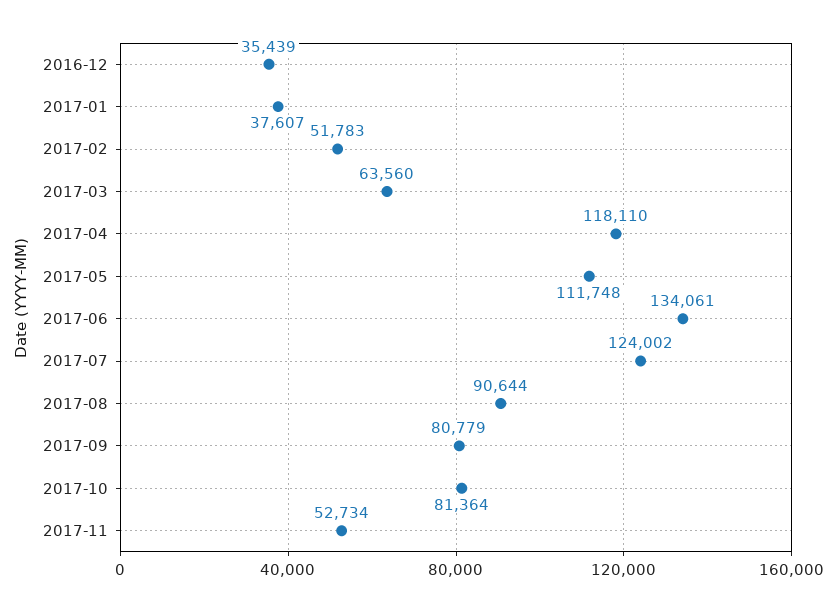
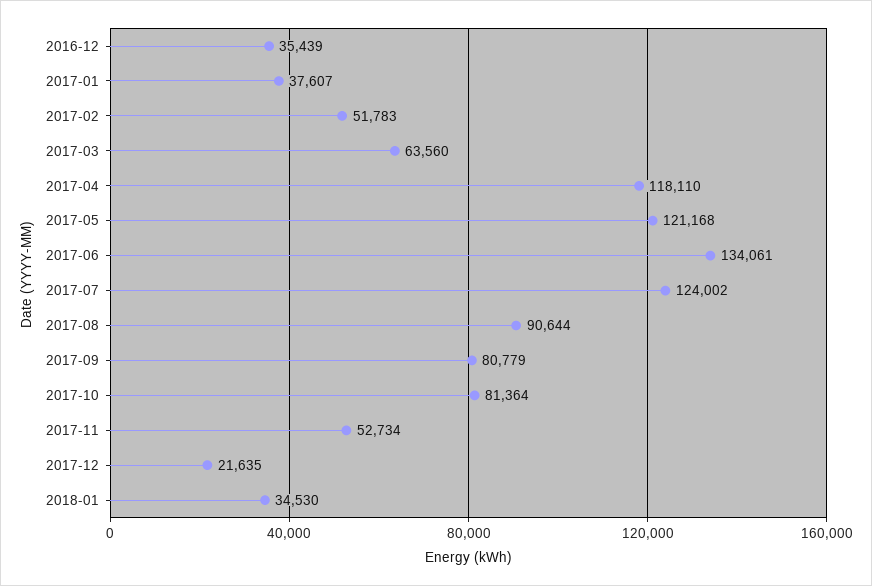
2017-05: 111748 -> 121168
2017-12: none -> 21635
2018-01: none -> 34530

